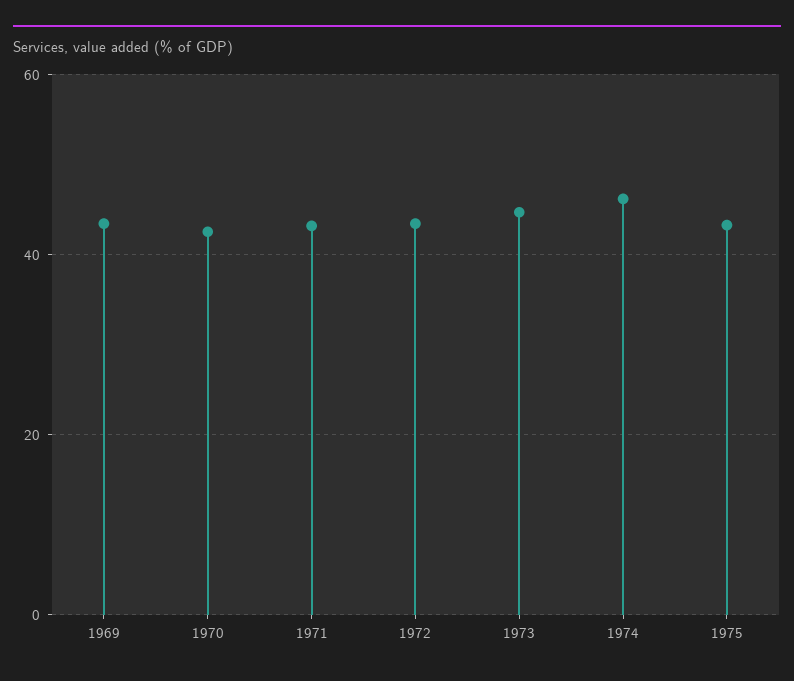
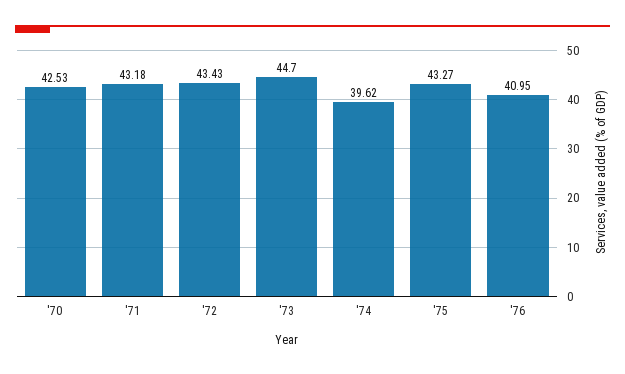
1969: 44 -> none
1974: 46 -> 39.62
'76: none -> 40.95

